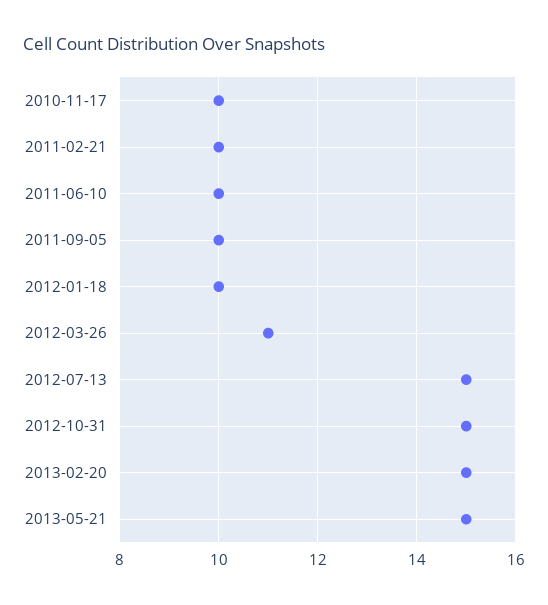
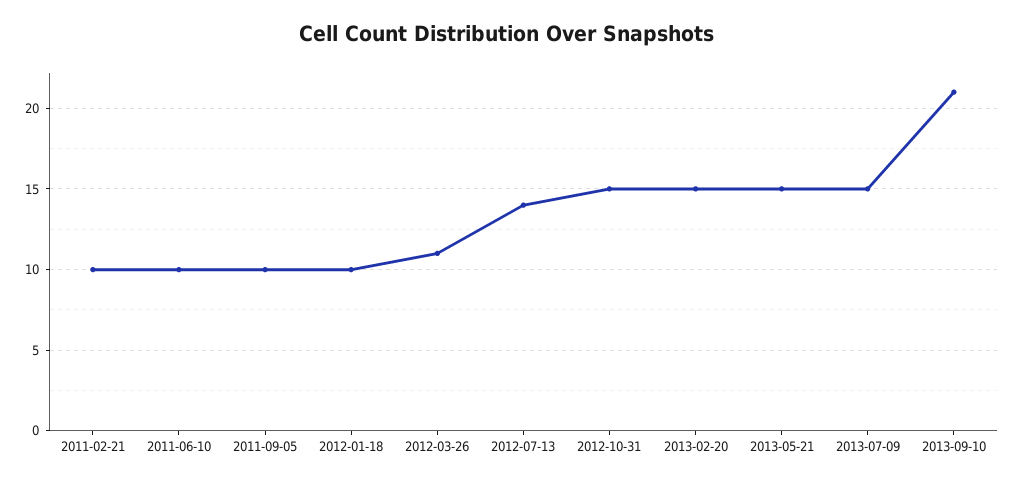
2010-11-17: 10 -> none
2012-07-13: 15 -> 14
2013-07-09: none -> 15
2013-09-10: none -> 21

